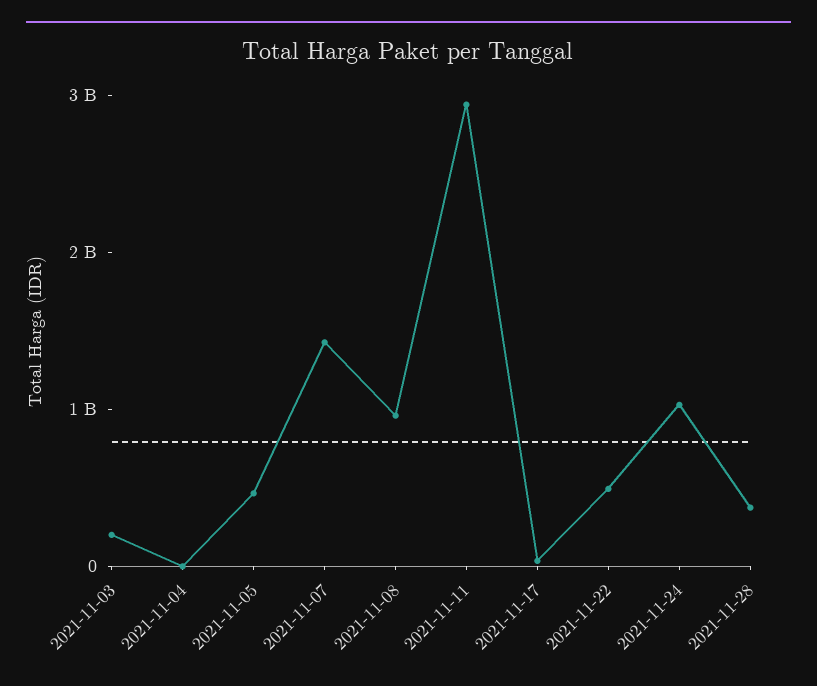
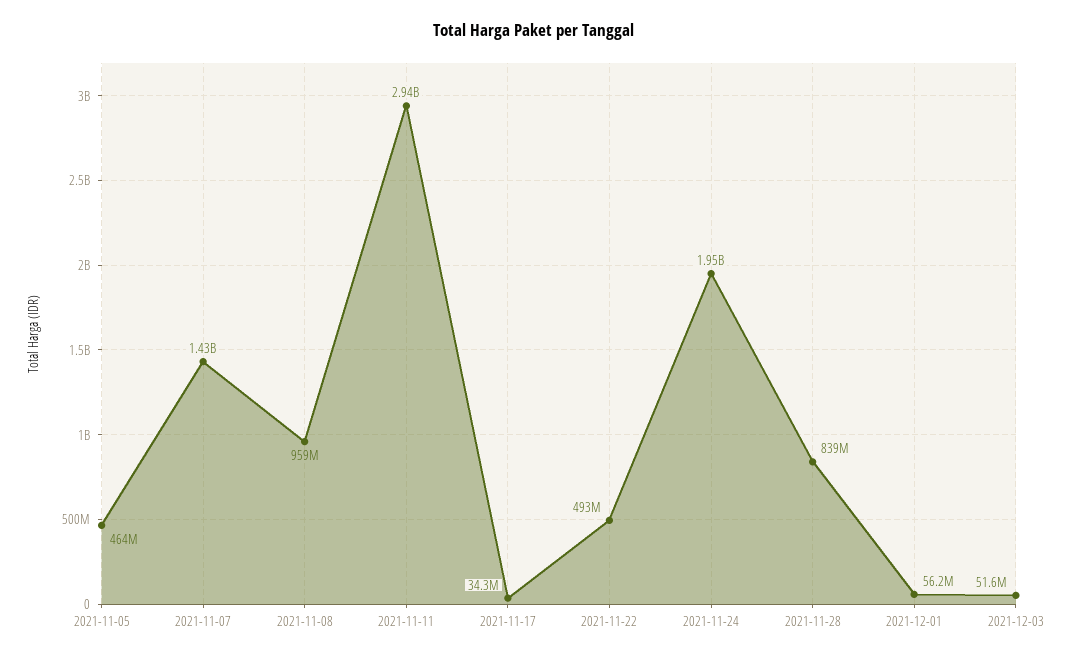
2021-11-03: 200000000 -> none
2021-11-04: 0 -> none
2021-11-24: 1000000000 -> 1950000000
2021-11-28: 400000000 -> 839000000
2021-12-01: none -> 56200000
2021-12-03: none -> 51600000

